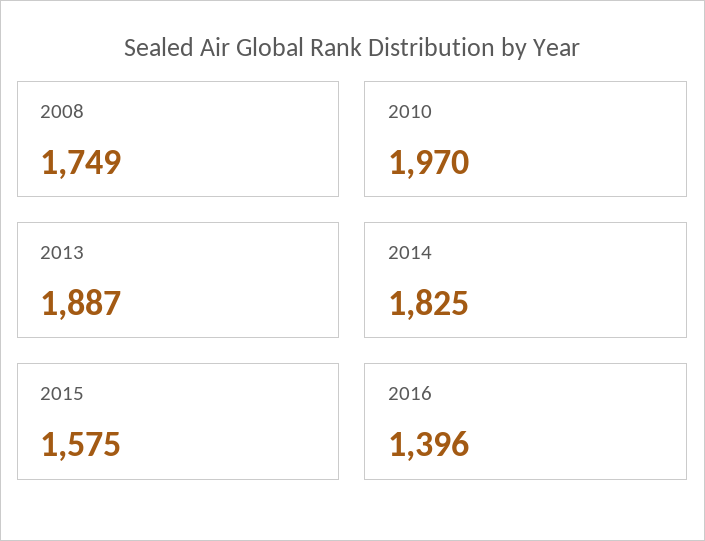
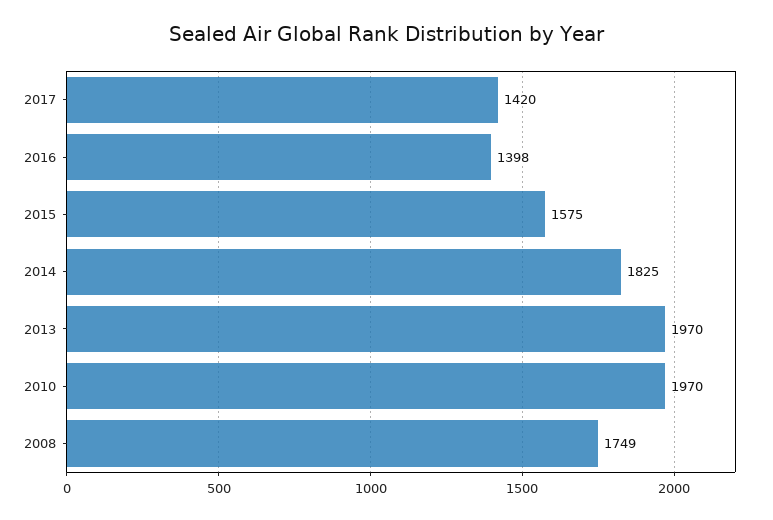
2013: 1887 -> 1970
2016: 1396 -> 1398
2017: none -> 1420

